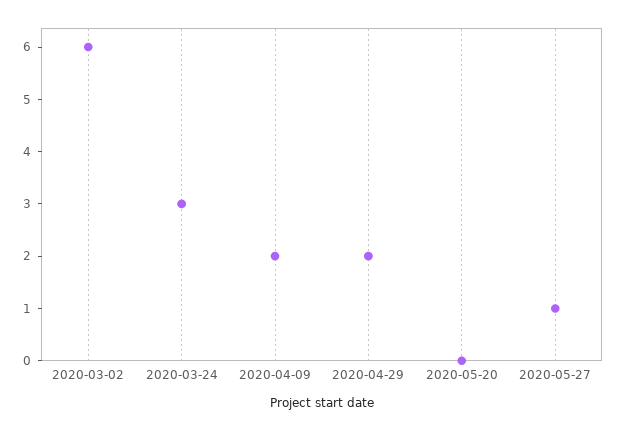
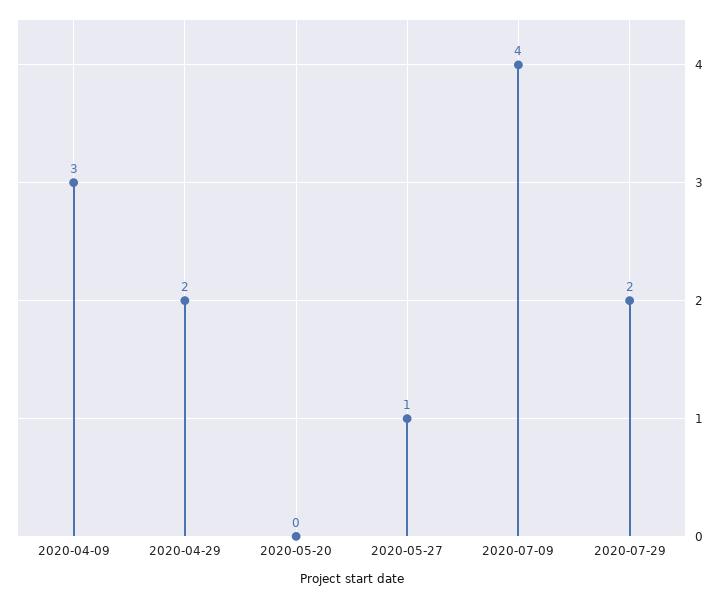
2020-03-02: 6 -> none
2020-03-24: 3 -> none
2020-04-09: 2 -> 3
2020-07-09: none -> 4
2020-07-29: none -> 2

